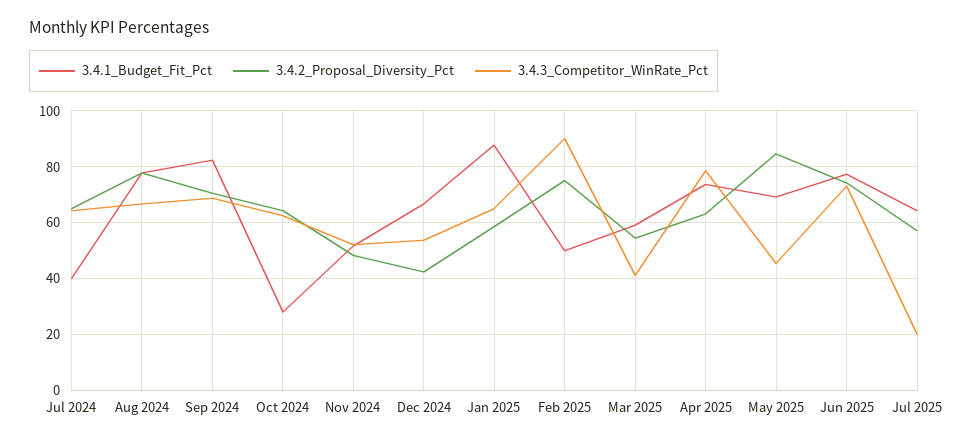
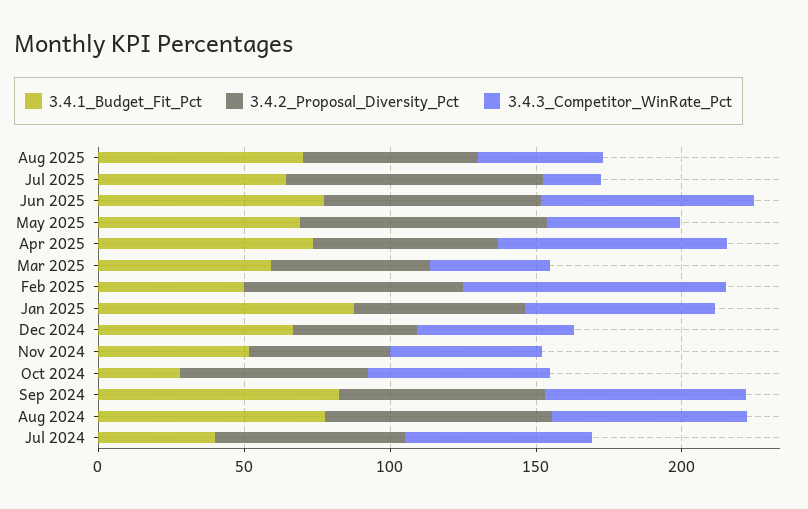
3.4.2_Proposal_Diversity_Pct, Jul 2025: 57.5 -> 90
3.4.1_Budget_Fit_Pct, Aug 2025: none -> 70
3.4.2_Proposal_Diversity_Pct, Aug 2025: none -> 60
3.4.3_Competitor_WinRate_Pct, Aug 2025: none -> 40

